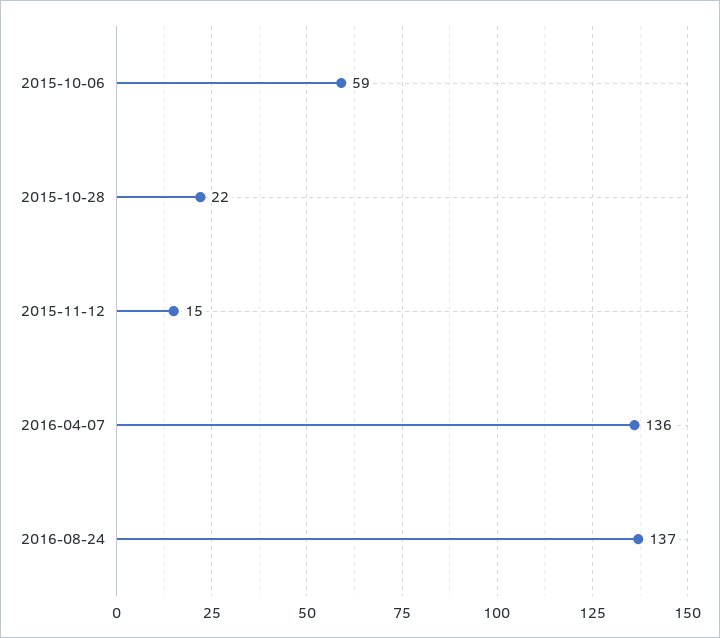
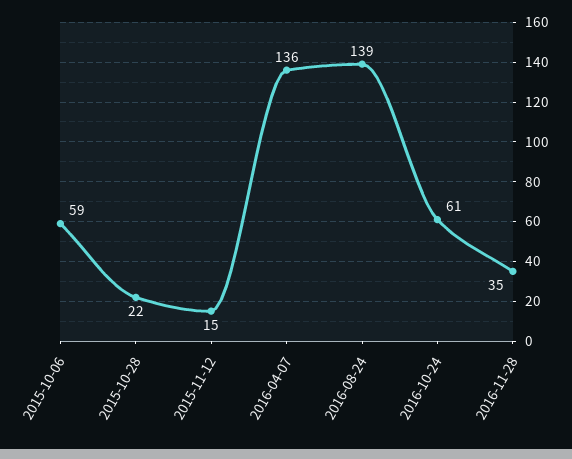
2016-08-24: 137 -> 139
2016-10-24: none -> 61
2016-11-28: none -> 35

